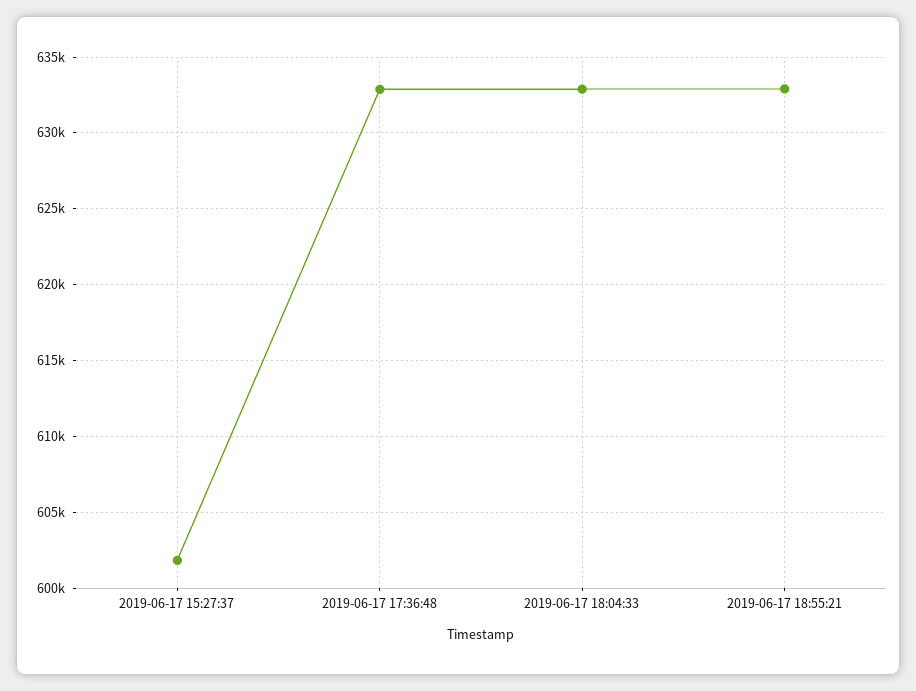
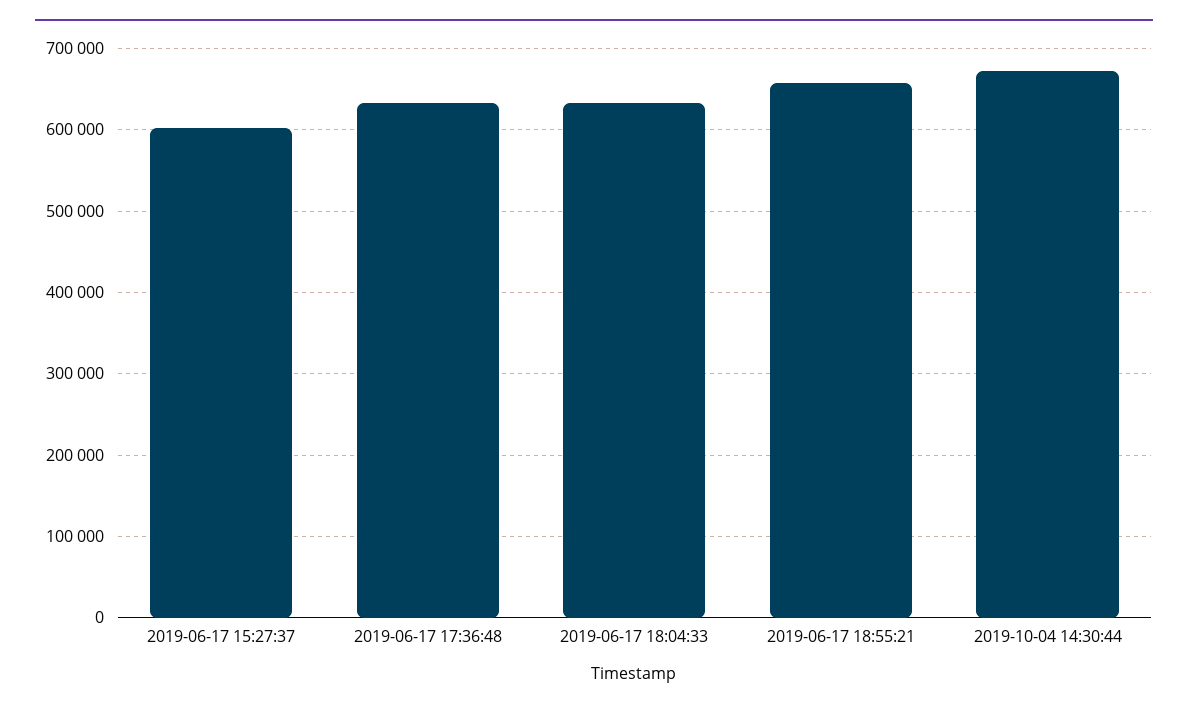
2019-06-17 18:55:21: 633000 -> 660000
2019-10-04 14:30:44: none -> 670000

